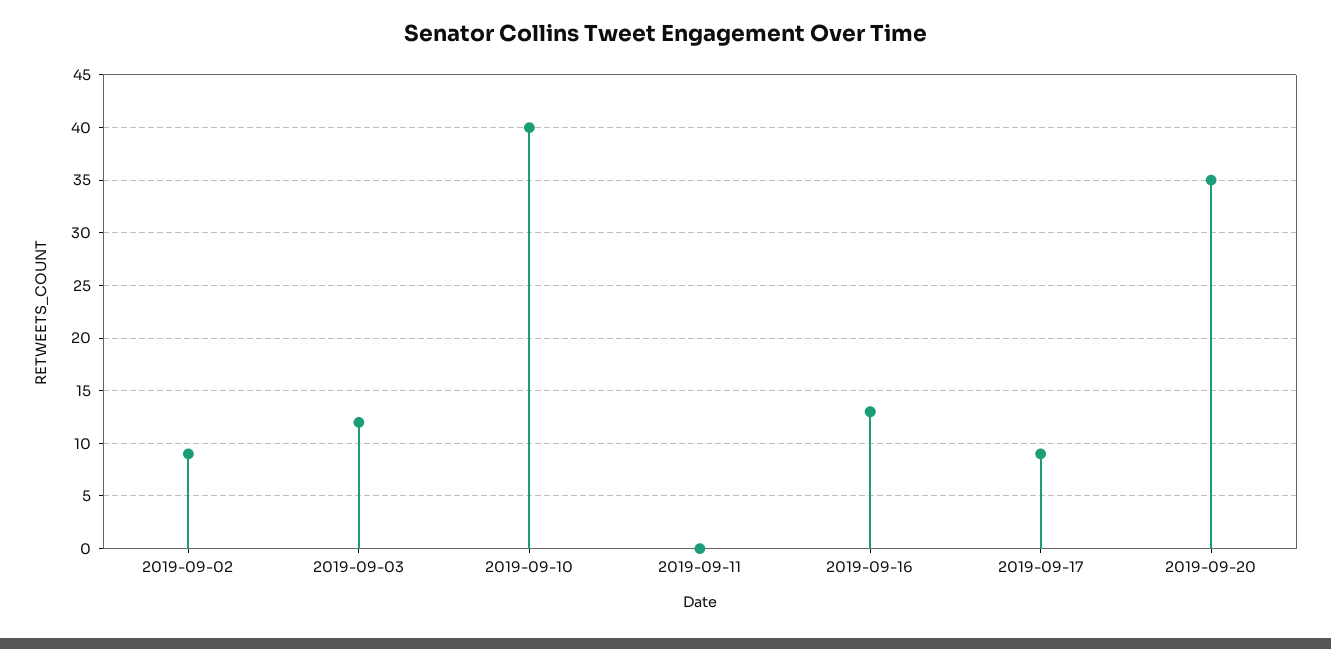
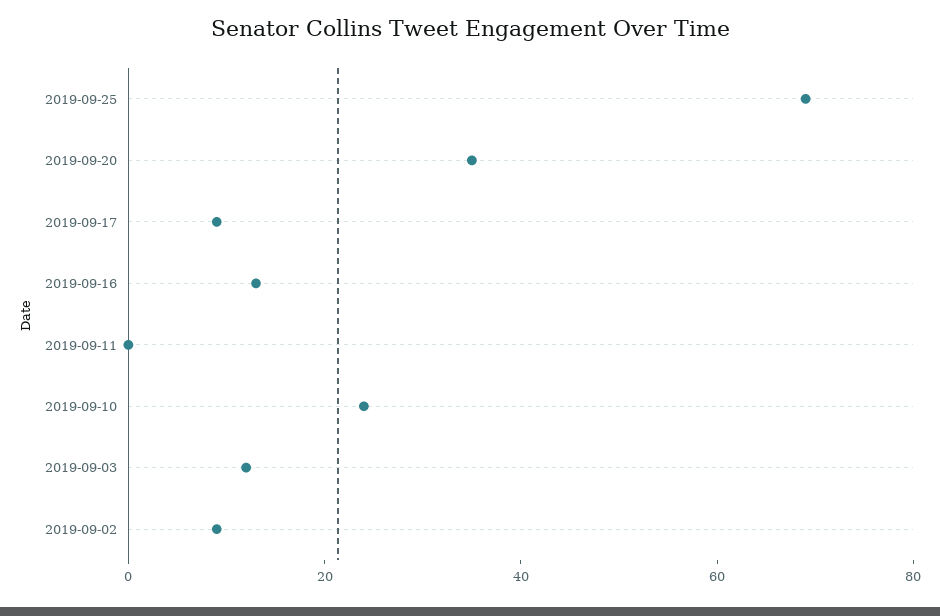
2019-09-10: 40 -> 25
2019-09-25: none -> 70

